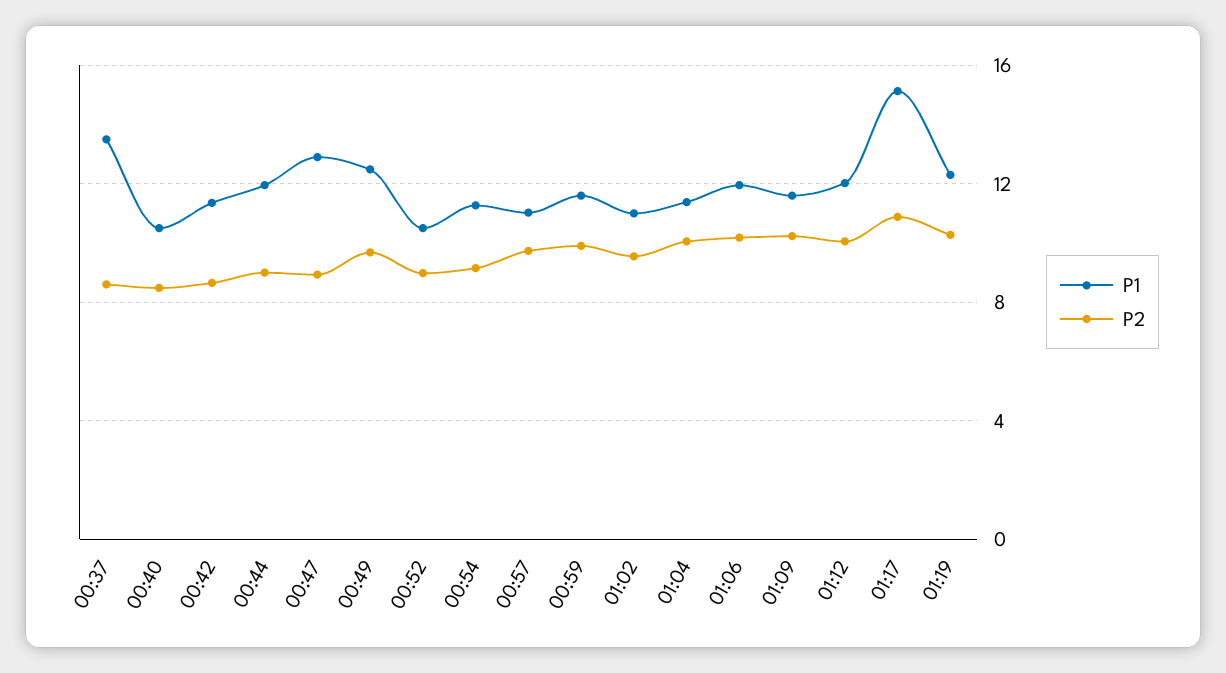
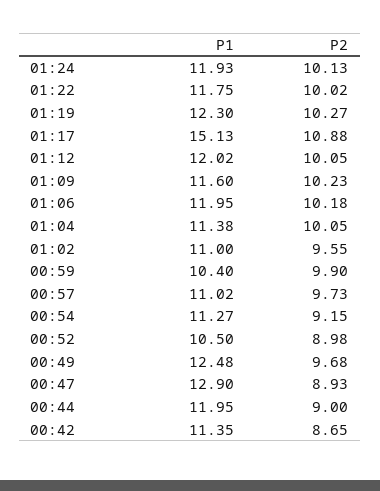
P1, 00:37: 13.5 -> none
P2, 00:37: 8.5 -> none
P1, 00:40: 10.5 -> none
P2, 00:40: 8.5 -> none
P1, 00:59: 11.5 -> 10.4
P1, 01:24: none -> 11.93
P2, 01:24: none -> 10.13
P1, 01:22: none -> 11.75
P2, 01:22: none -> 10.02

